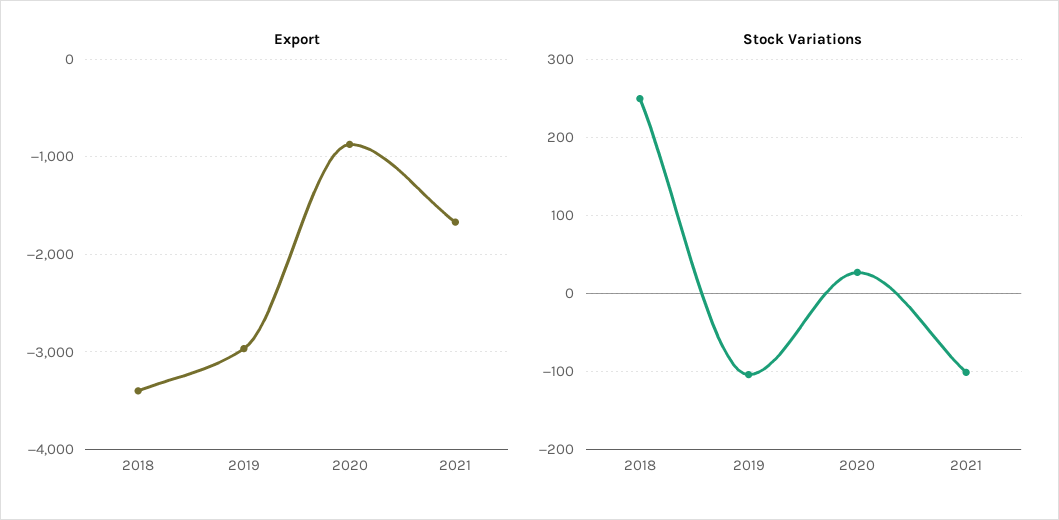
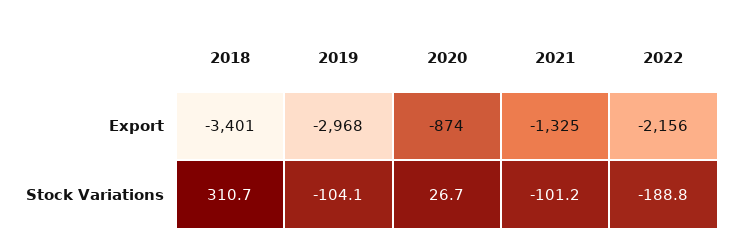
Export, 2021: -1700 -> -1325
Stock Variations, 2018: 250 -> 310.7
Export, 2022: none -> -2156
Stock Variations, 2022: none -> -188.8

